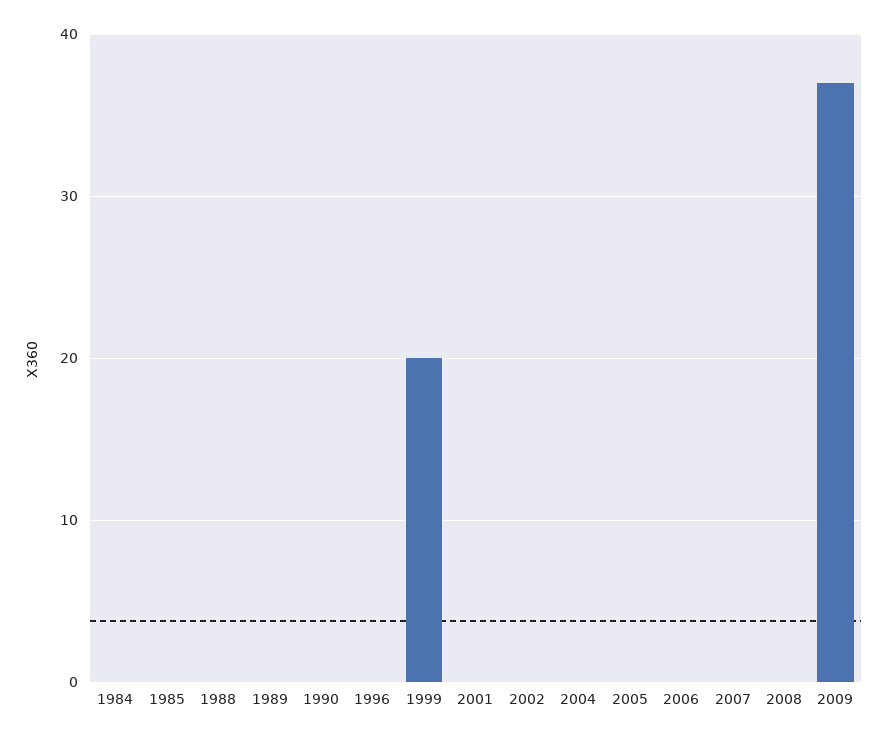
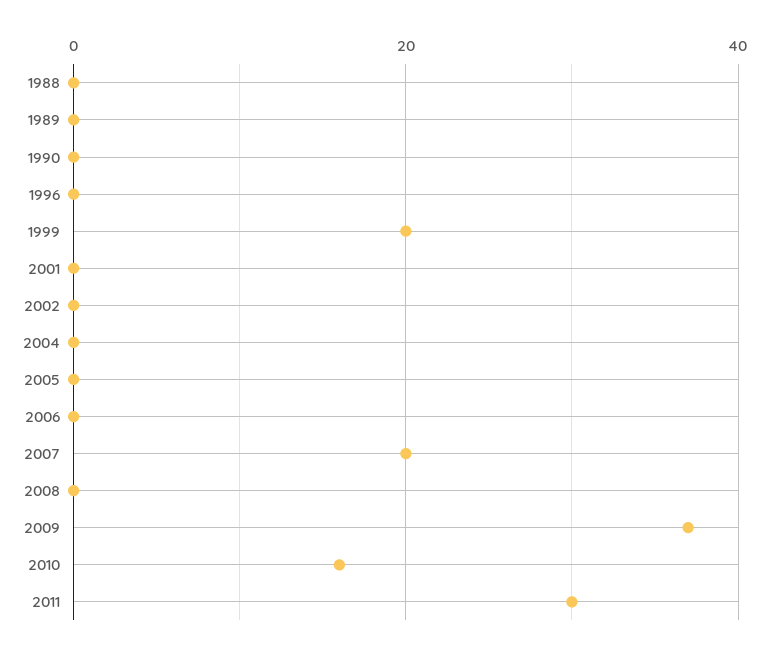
1984: 0 -> none
1985: 0 -> none
2007: 0 -> 20
2010: none -> 15
2011: none -> 30

